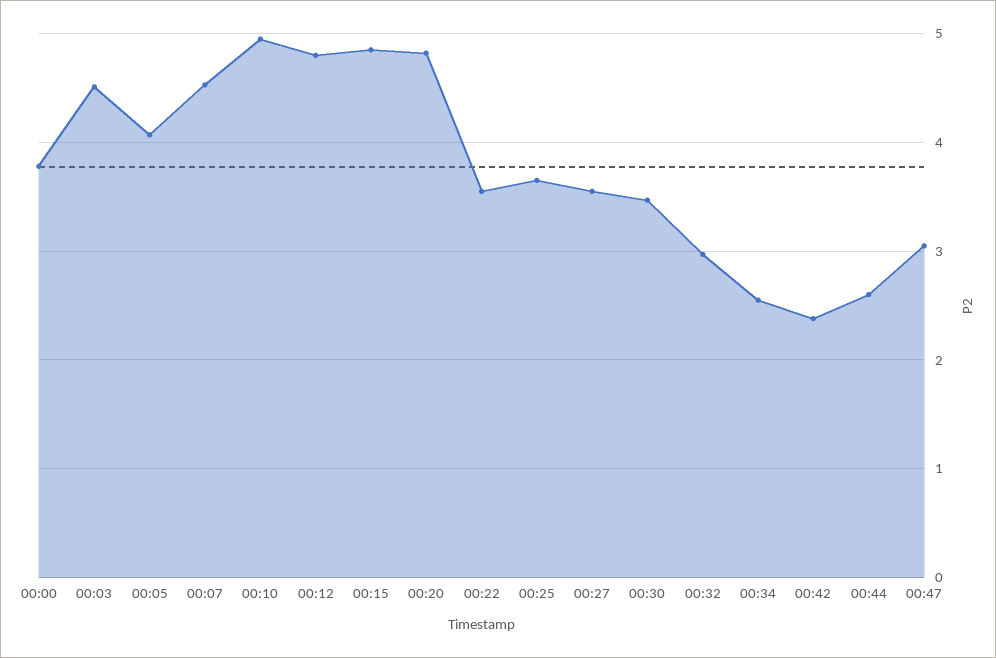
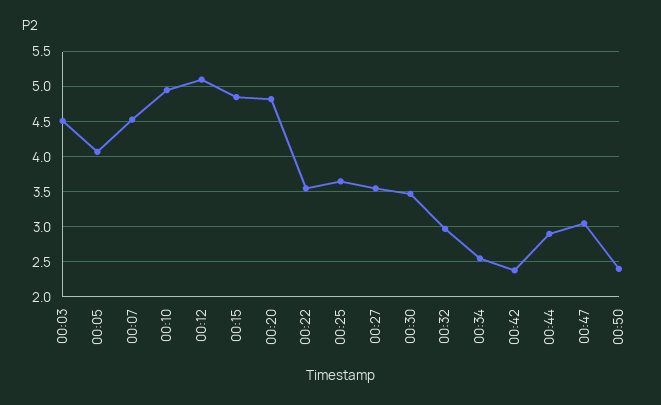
00:00: 3.8 -> none
00:12: 4.8 -> 5.1
00:44: 2.6 -> 2.9
00:50: none -> 2.4

